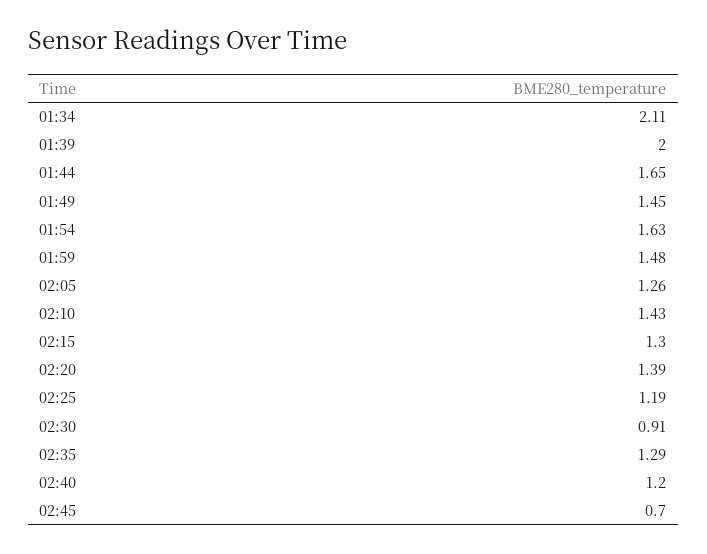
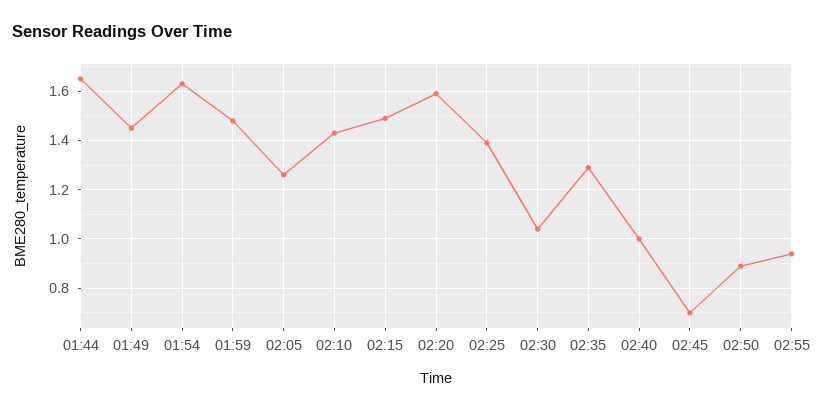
01:34: 2.11 -> none
01:39: 2 -> none
02:15: 1.3 -> 1.5
02:20: 1.39 -> 1.6
02:25: 1.19 -> 1.4
02:30: 0.91 -> 1.05
02:40: 1.2 -> 1
02:50: none -> 0.9
02:55: none -> 0.95

